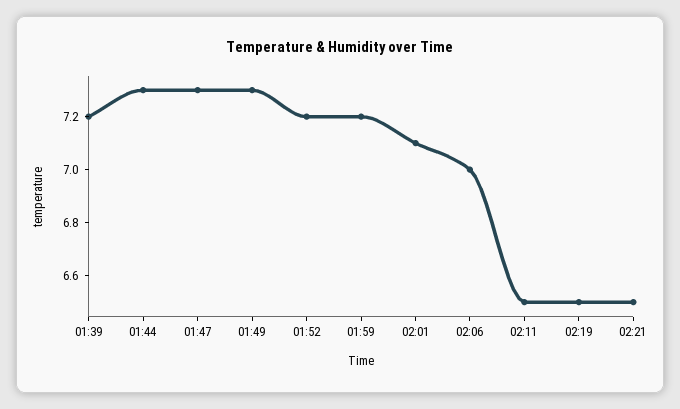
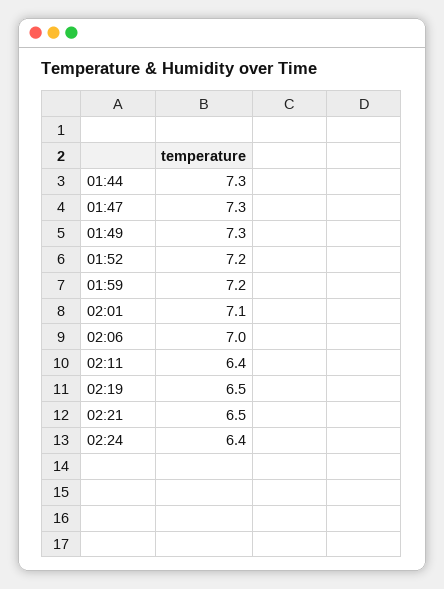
01:39: 7.2 -> none
02:11: 6.5 -> 6.4
02:24: none -> 6.4

